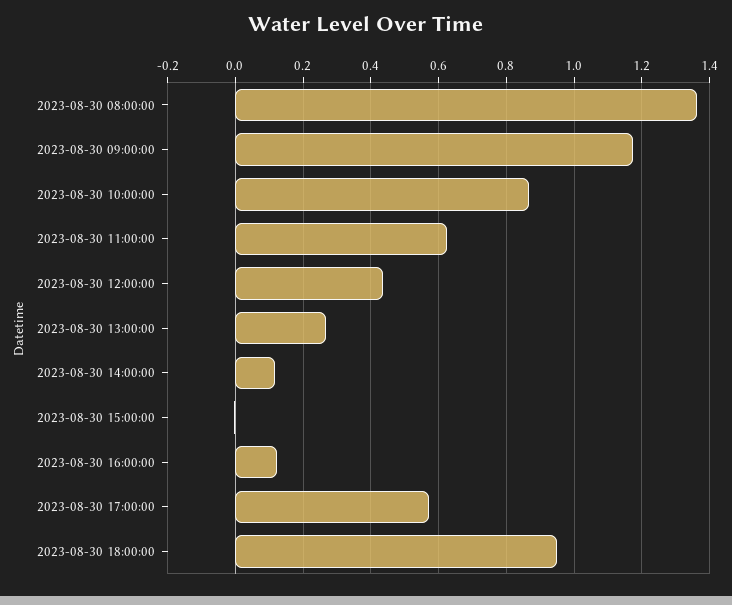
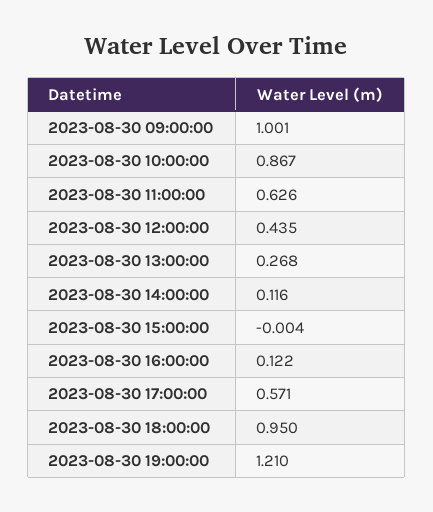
2023-08-30 08:00:00: 1.36 -> none
2023-08-30 09:00:00: 1.18 -> 1.001
2023-08-30 19:00:00: none -> 1.21

